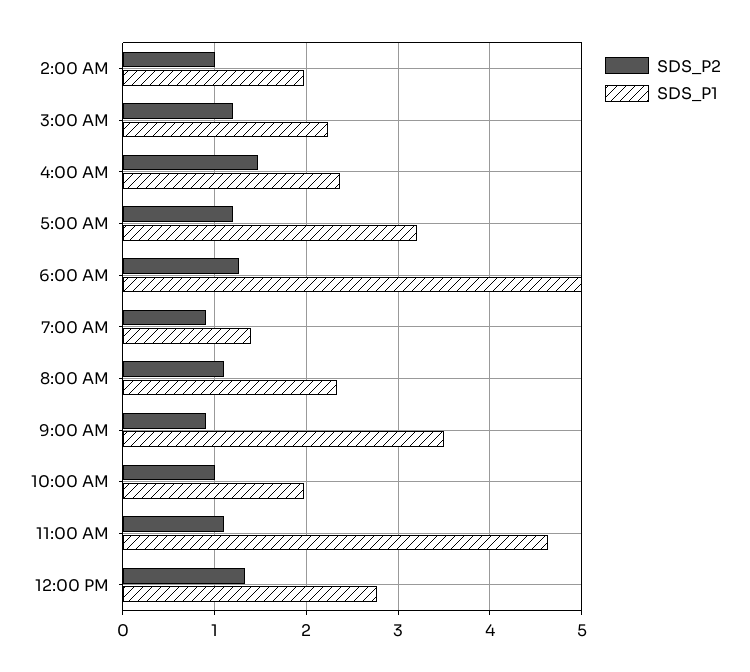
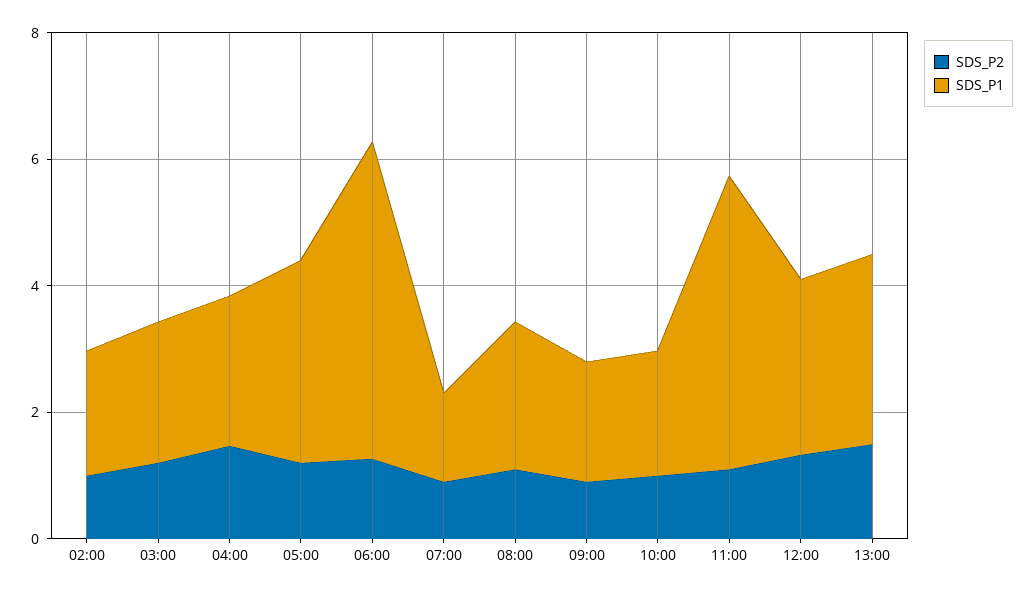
SDS_P1, 9:00 AM: 3.5 -> 2
SDS_P2, 13:00: none -> 1.5
SDS_P1, 13:00: none -> 3

